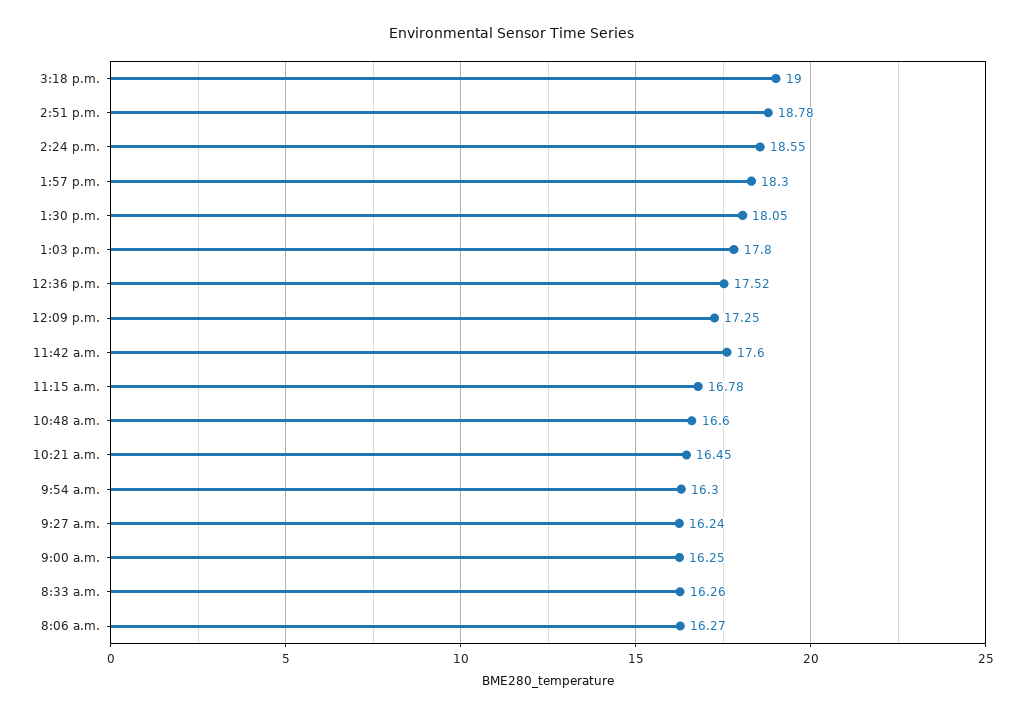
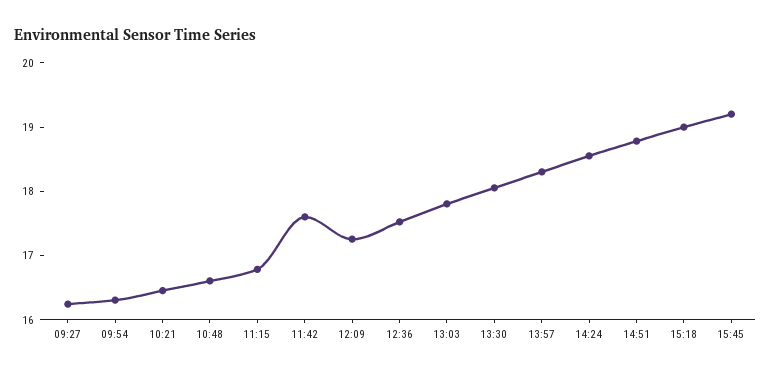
9:00 a.m.: 16.25 -> none
8:33 a.m.: 16.26 -> none
8:06 a.m.: 16.27 -> none
15:45: none -> 19.2

